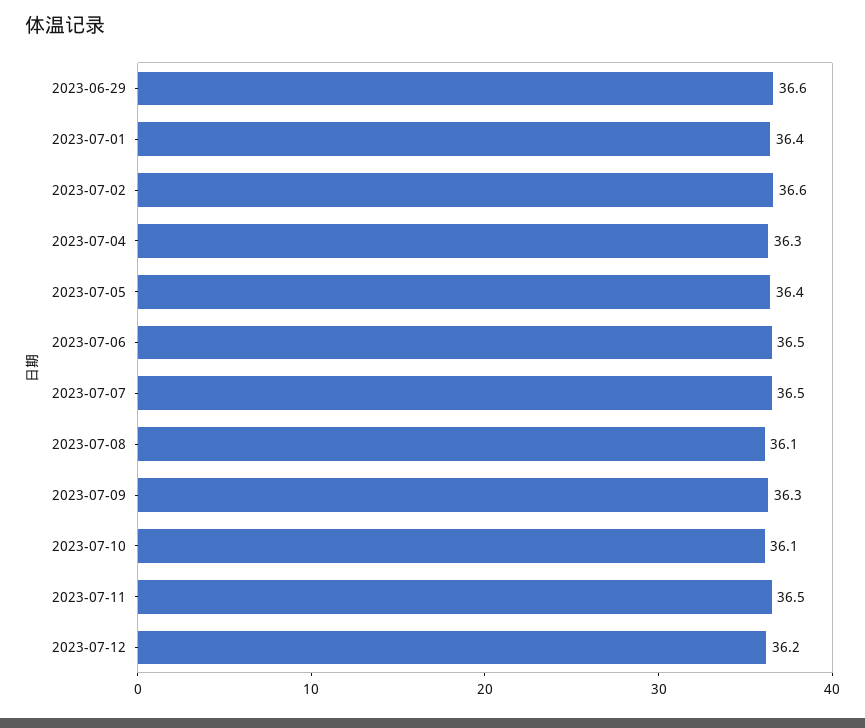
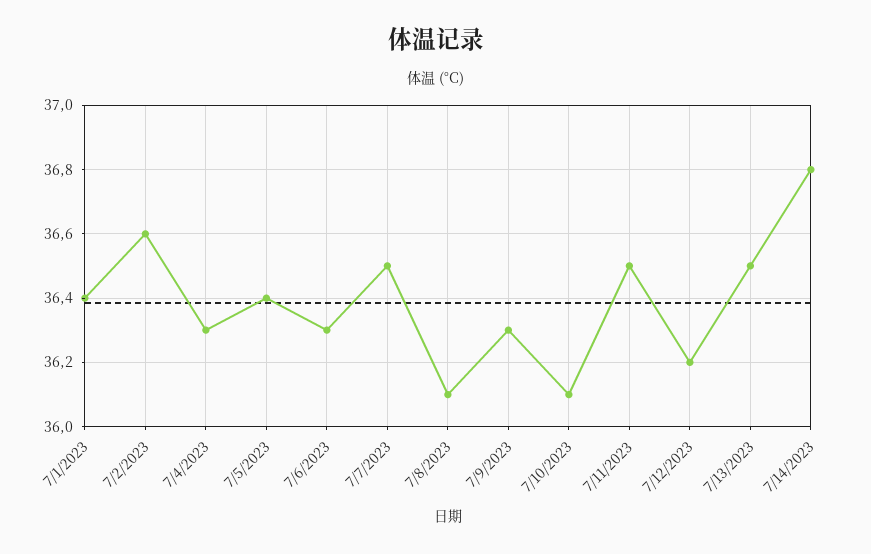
2023-06-29: 36.6 -> none
2023-07-06: 36.5 -> 36.3
7/13/2023: none -> 36.5
7/14/2023: none -> 36.8

